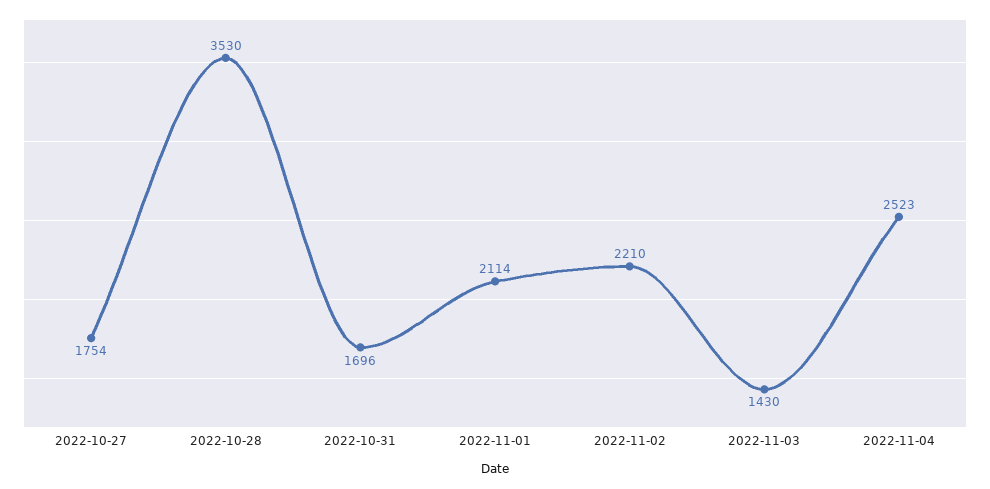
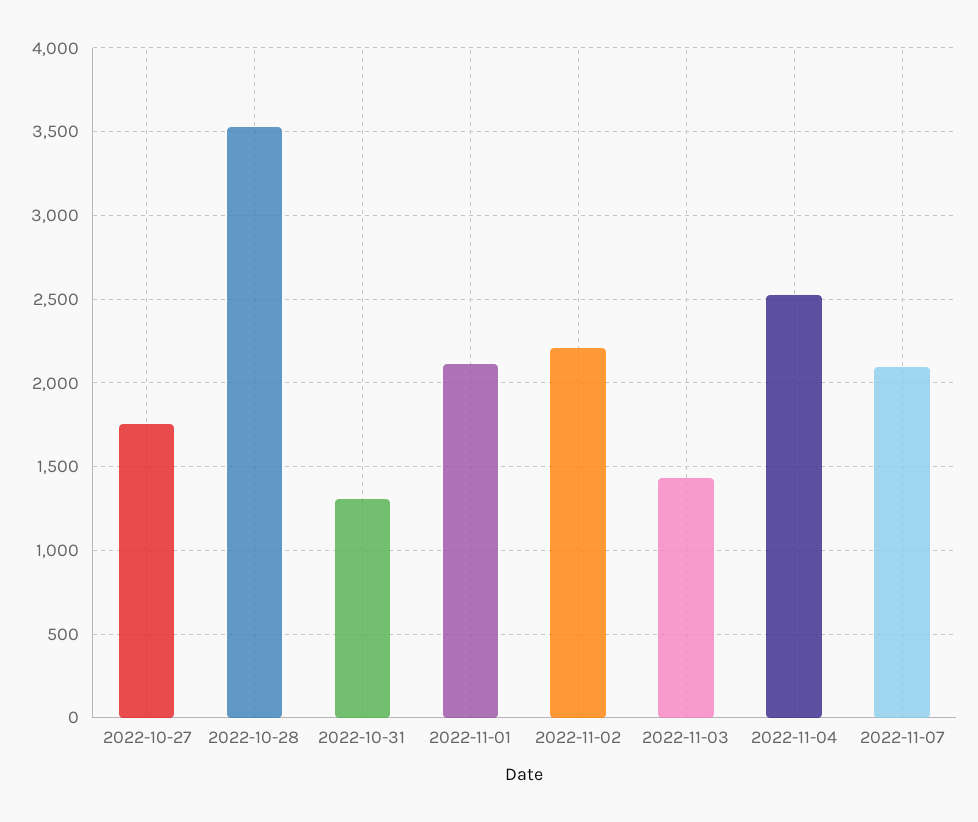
2022-10-31: 1696 -> 1300
2022-11-07: none -> 2100

